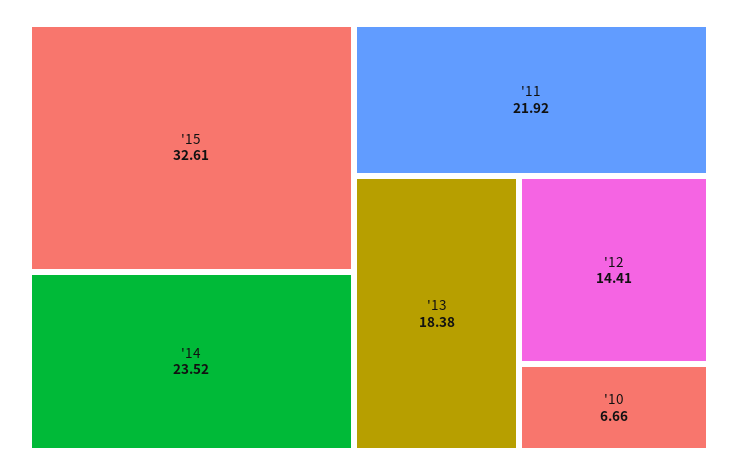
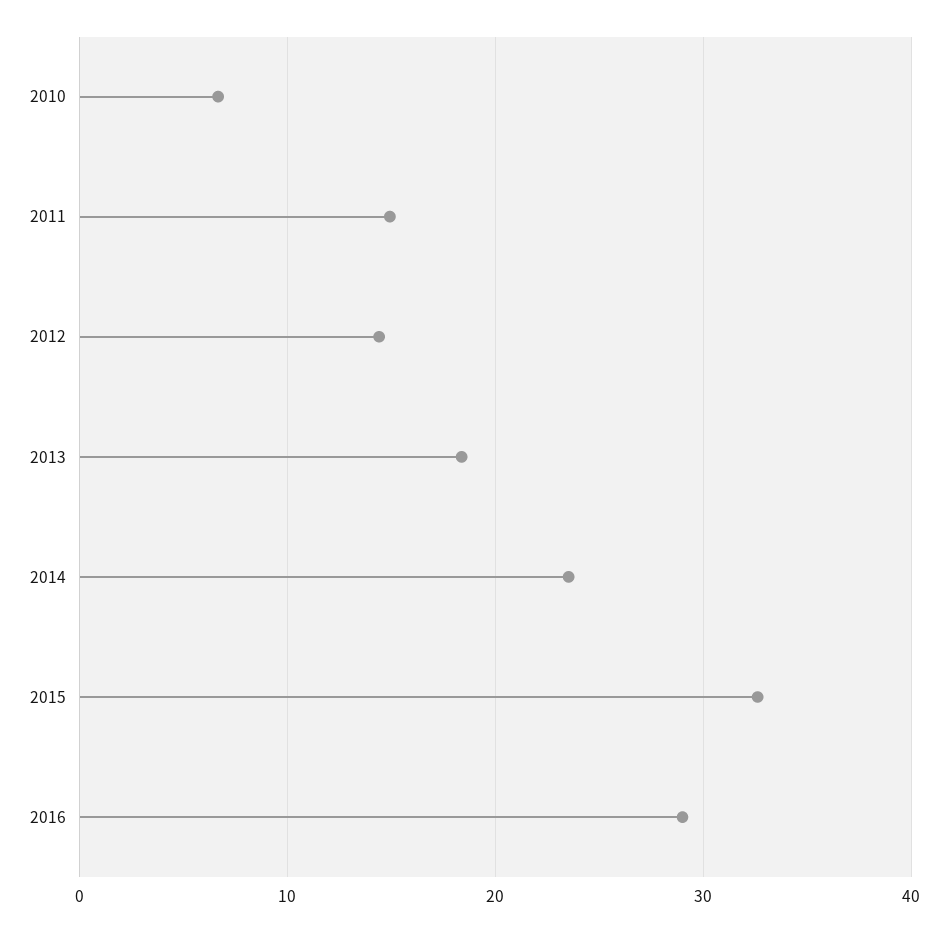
'11: 21.92 -> 15
2016: none -> 29

